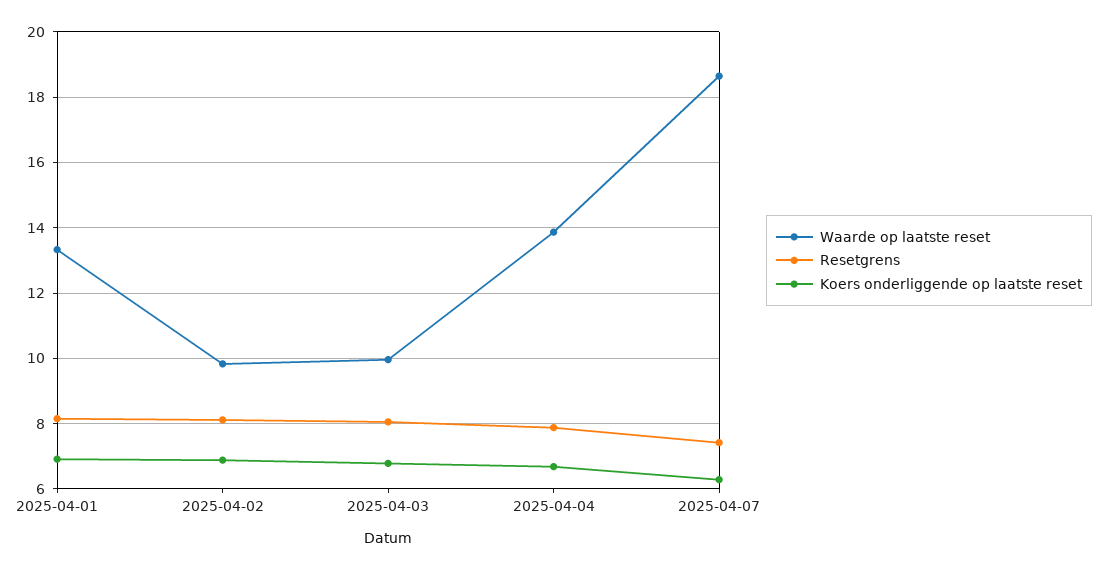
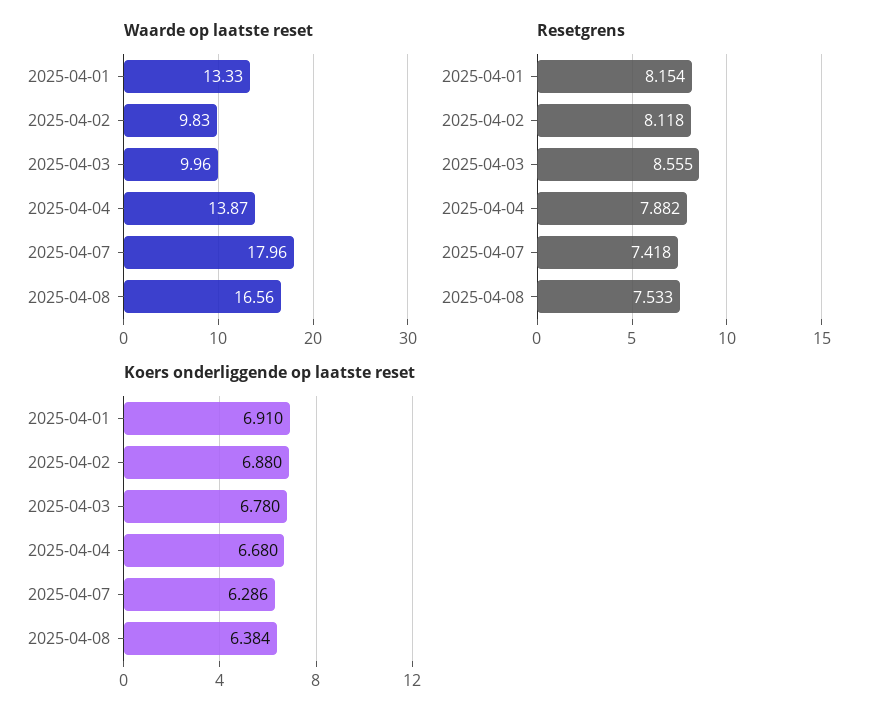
Resetgrens, 2025-04-03: 8 -> 8.555
Waarde op laatste reset, 2025-04-07: 18.6 -> 17.96
Waarde op laatste reset, 2025-04-08: none -> 16.56
Resetgrens, 2025-04-08: none -> 7.533
Koers onderliggende op laatste reset, 2025-04-08: none -> 6.384

